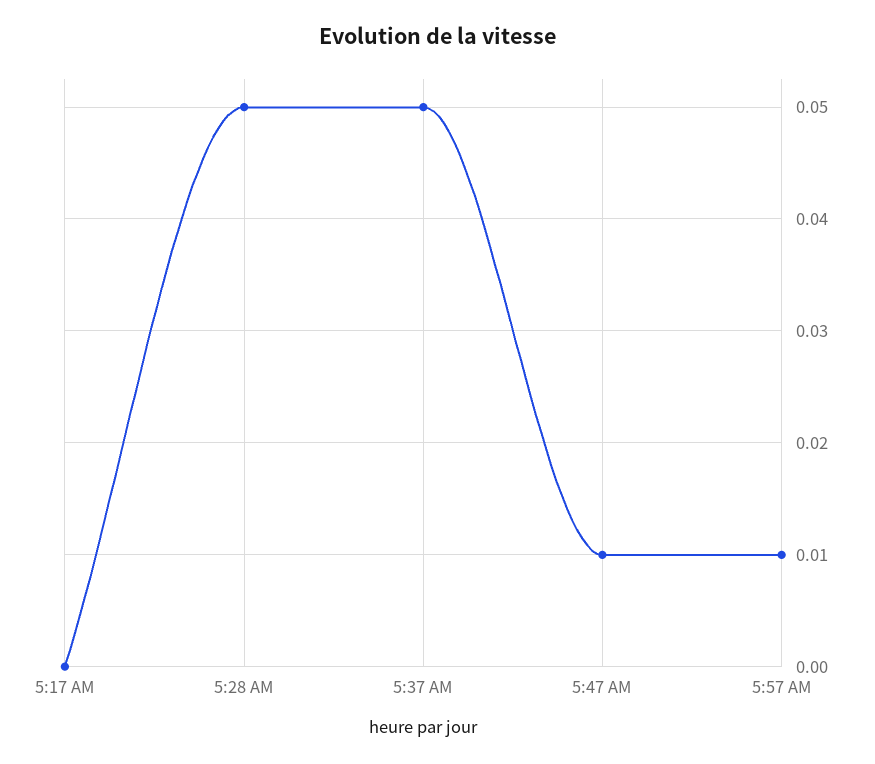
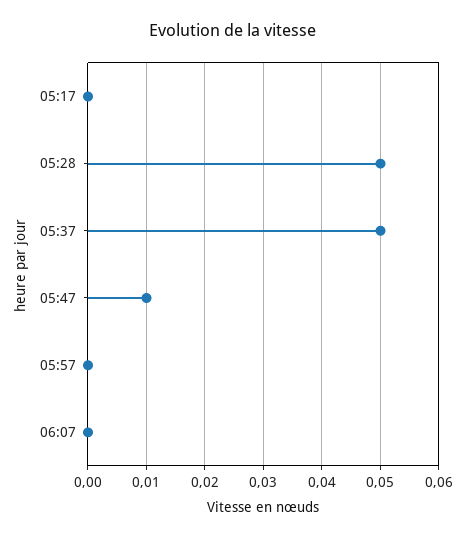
5:57 AM: 0.01 -> 0
06:07: none -> 0

